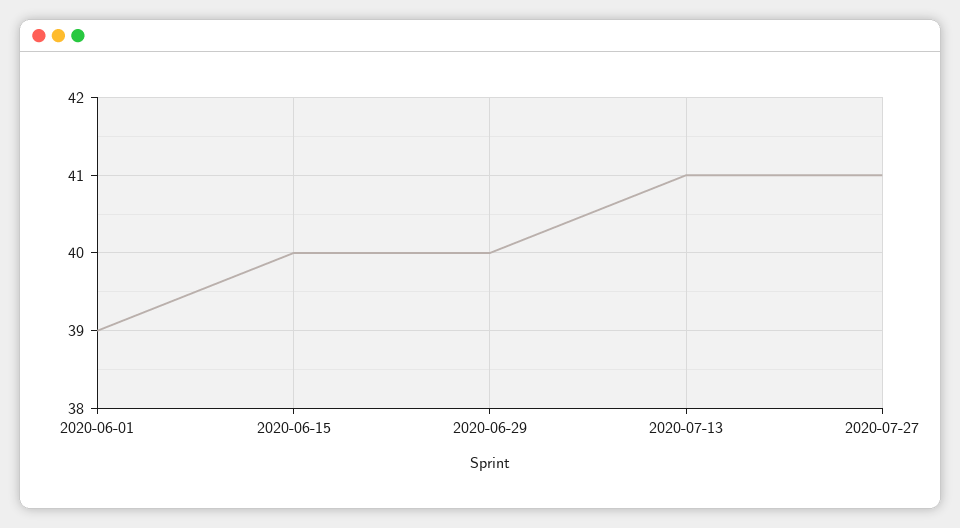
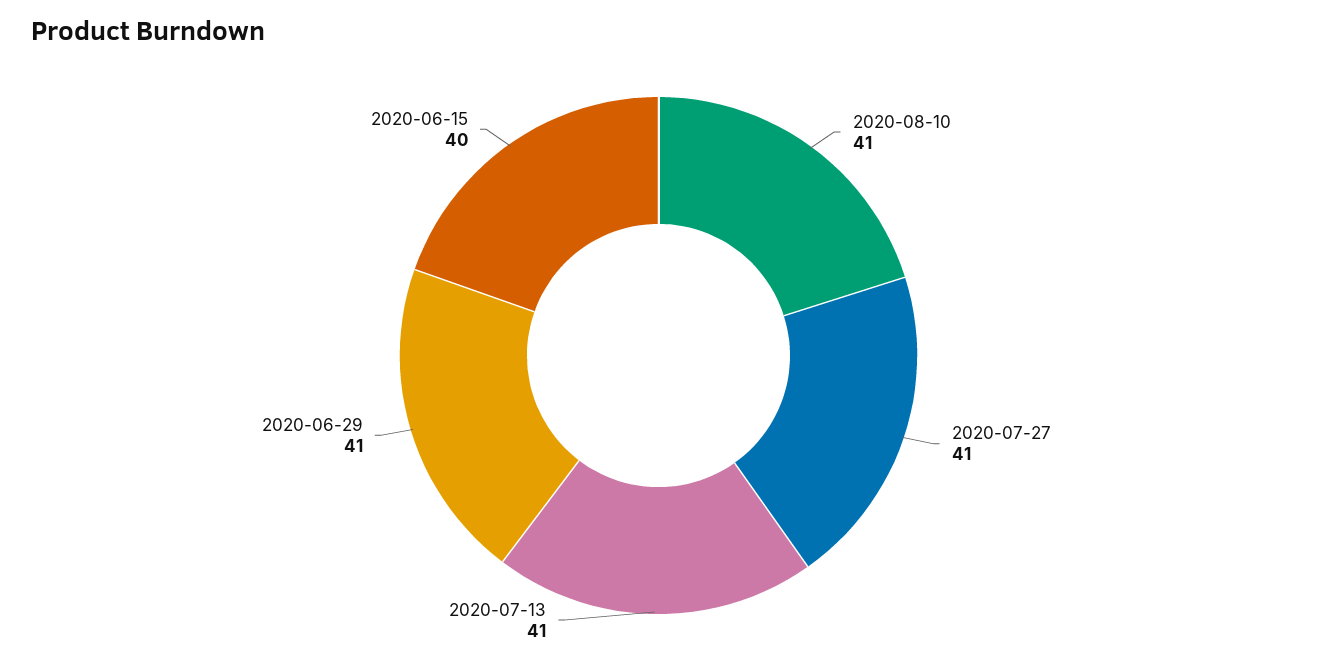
2020-06-01: 39 -> none
2020-06-29: 40 -> 41
2020-08-10: none -> 41

